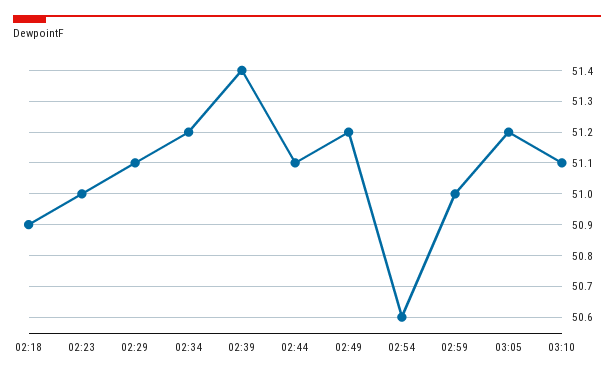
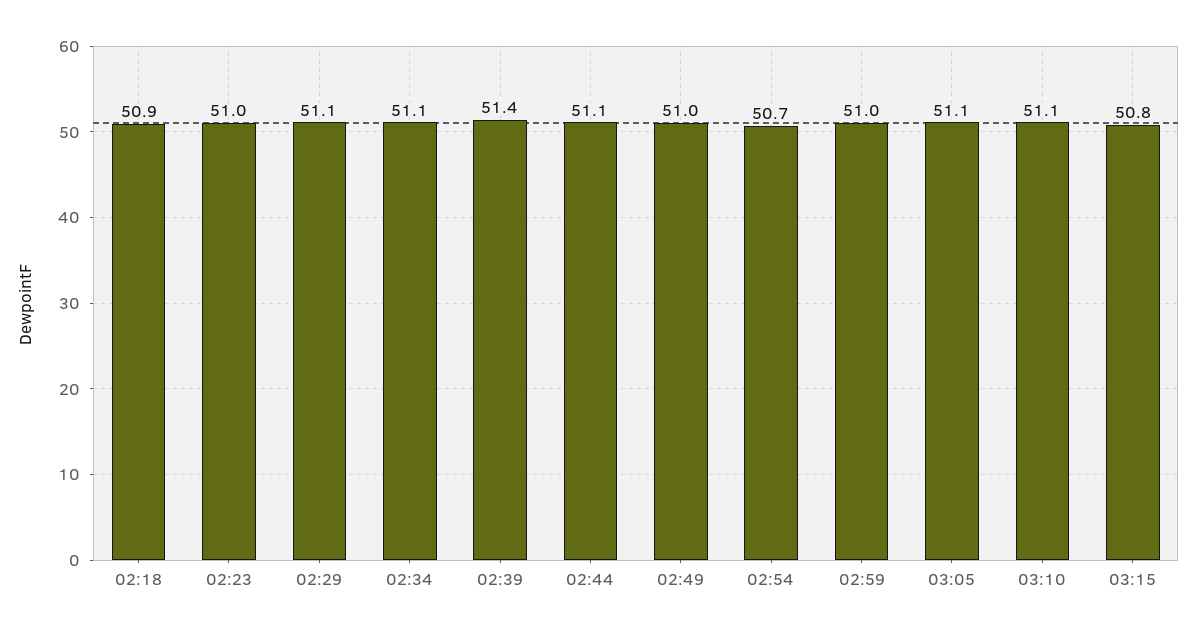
02:34: 51.2 -> 51.1
02:49: 51.2 -> 51
02:54: 50.6 -> 50.7
03:05: 51.2 -> 51.1
03:15: none -> 50.8

